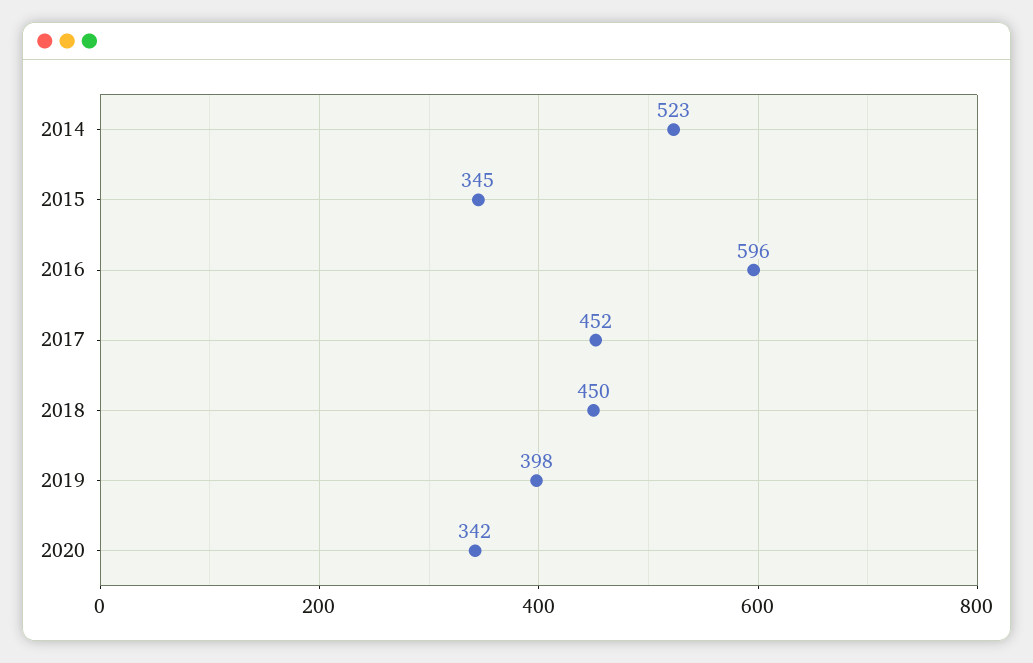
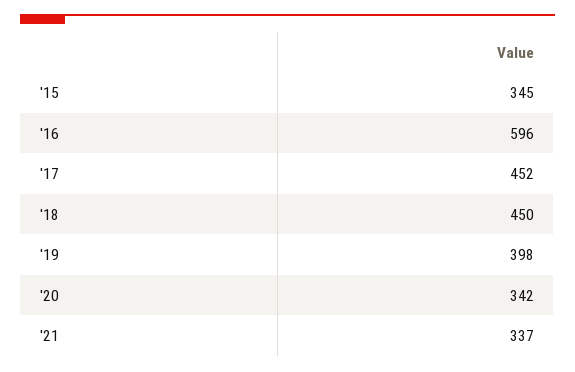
2014: 523 -> none
'21: none -> 337

